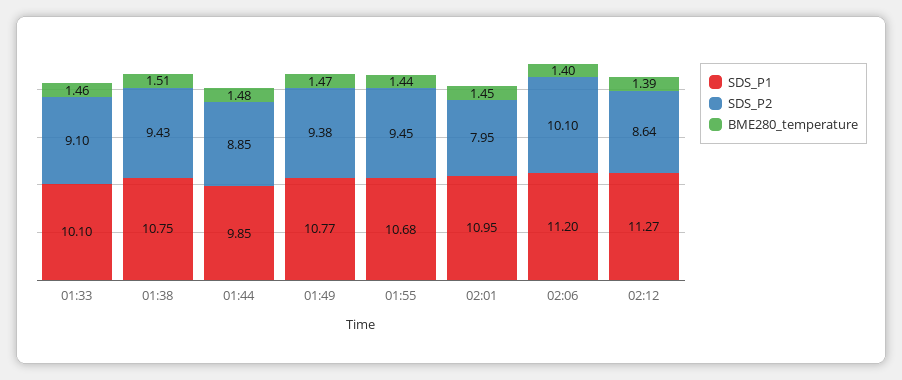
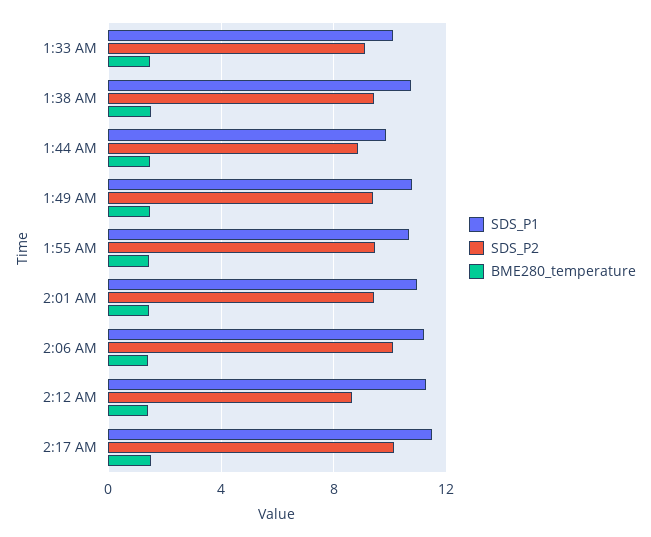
SDS_P2, 02:01: 7.95 -> 9.5
SDS_P1, 2:17 AM: none -> 11.5
SDS_P2, 2:17 AM: none -> 10
BME280_temperature, 2:17 AM: none -> 1.5

